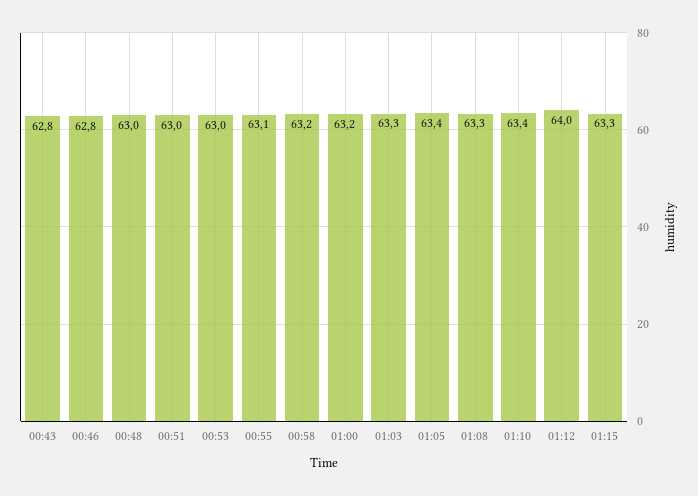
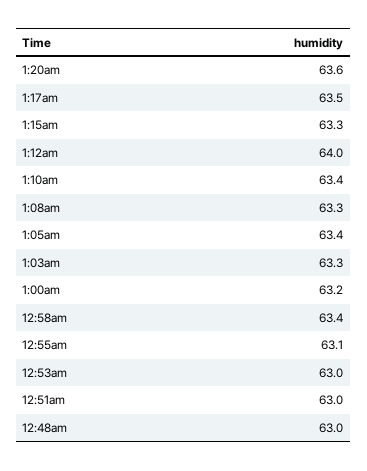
00:43: 62.8 -> none
00:46: 62.8 -> none
00:58: 63.2 -> 63.4
1:20am: none -> 63.6
1:17am: none -> 63.5

